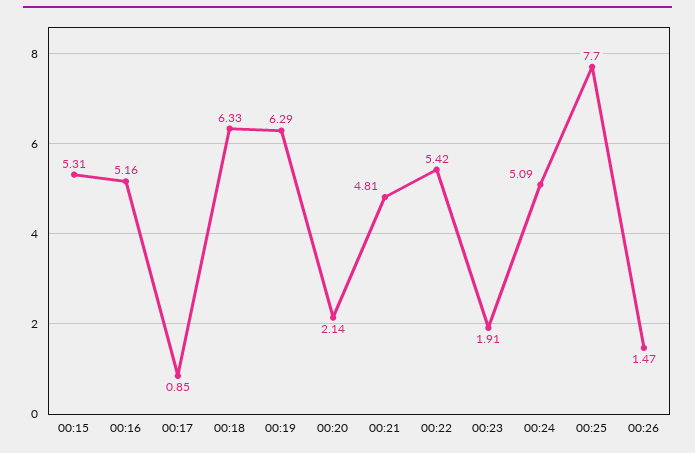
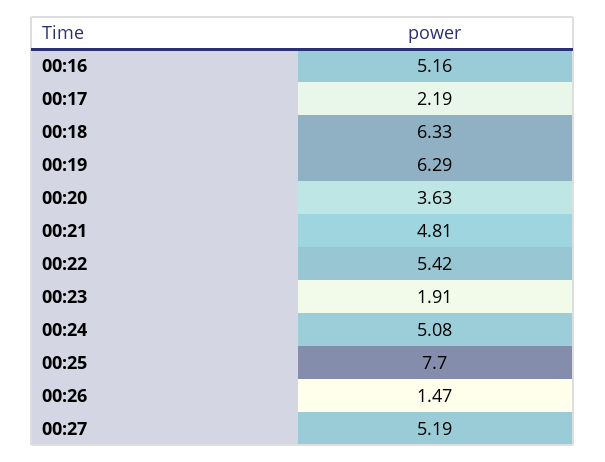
00:15: 5.31 -> none
00:17: 0.85 -> 2.19
00:20: 2.14 -> 3.63
00:24: 5.09 -> 5.08
00:27: none -> 5.19

